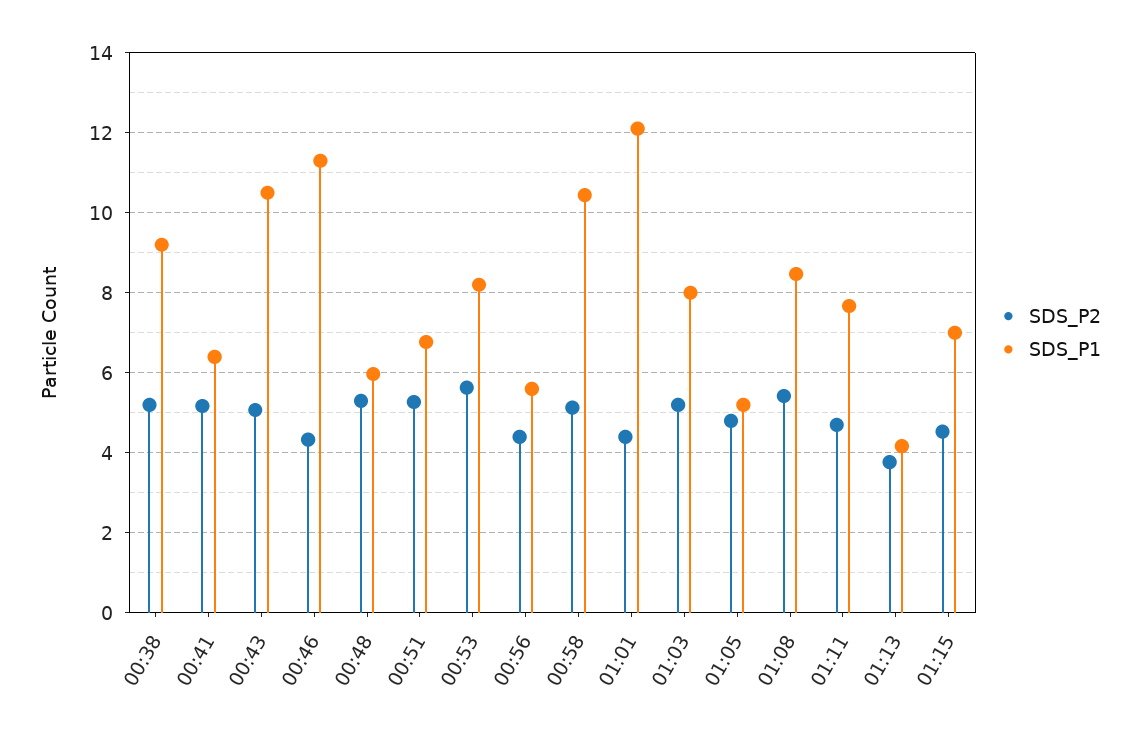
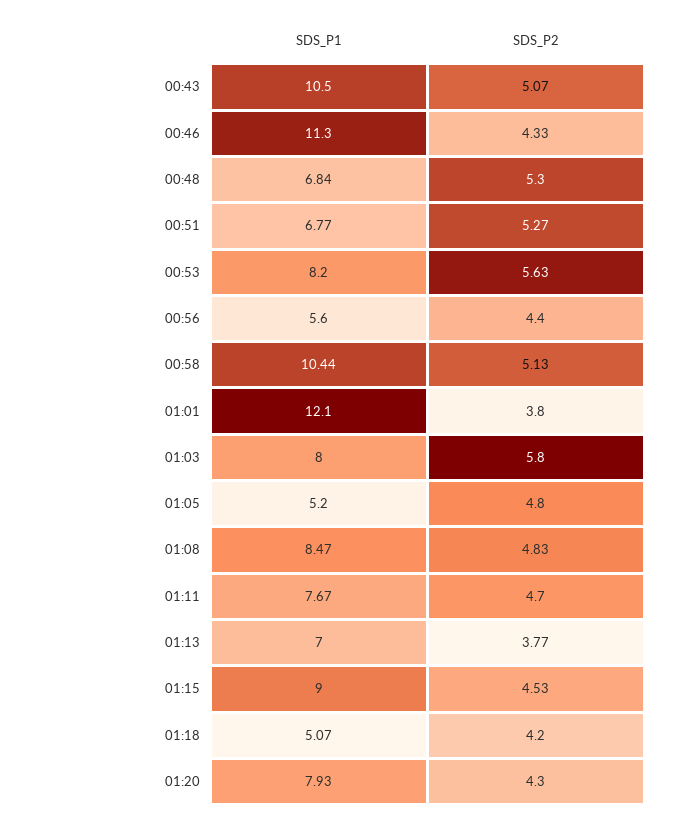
SDS_P2, 00:38: 5.2 -> none
SDS_P1, 00:38: 9.2 -> none
SDS_P2, 00:41: 5.2 -> none
SDS_P1, 00:41: 6.4 -> none
SDS_P1, 00:48: 6 -> 6.84
SDS_P2, 01:01: 4.4 -> 3.8
SDS_P2, 01:03: 5.2 -> 5.8
SDS_P2, 01:08: 5.4 -> 4.83
SDS_P1, 01:13: 4.2 -> 7
SDS_P1, 01:15: 7 -> 9
SDS_P1, 01:18: none -> 5.07
SDS_P2, 01:18: none -> 4.2
SDS_P1, 01:20: none -> 7.93
SDS_P2, 01:20: none -> 4.3

